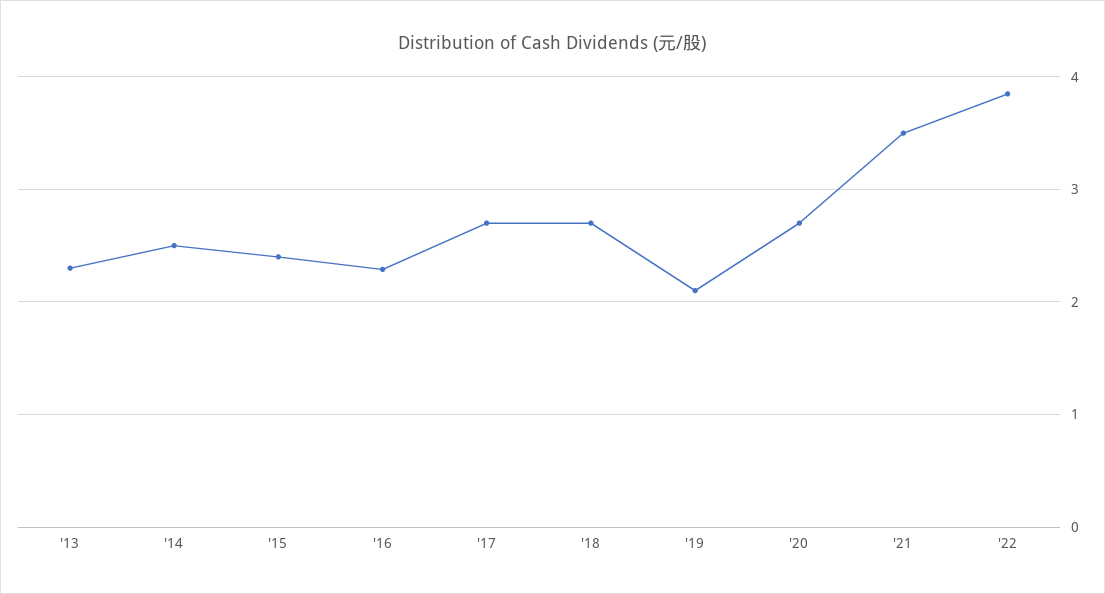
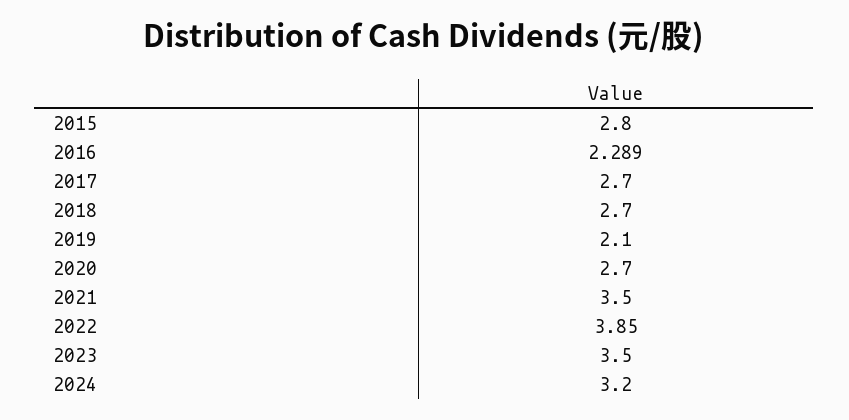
'13: 2.3 -> none
'14: 2.5 -> none
'15: 2.4 -> 2.8
2023: none -> 3.5
2024: none -> 3.2

